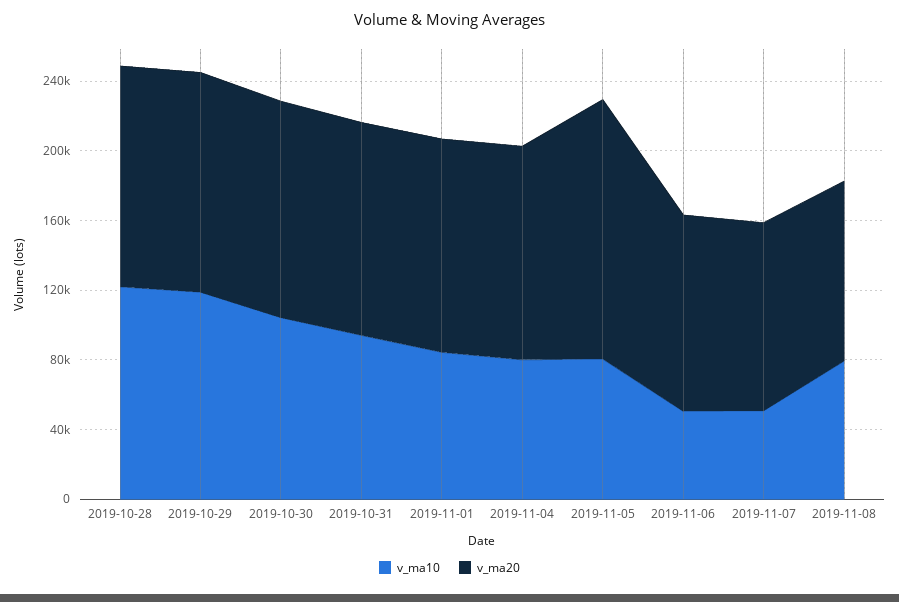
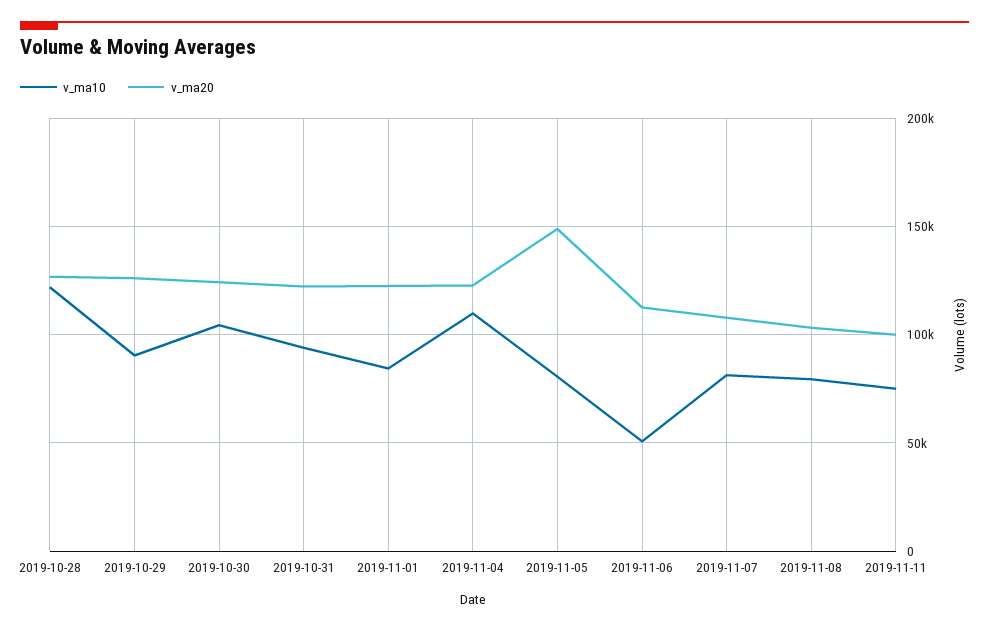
v_ma10, 2019-10-29: 120000 -> 90000
v_ma10, 2019-11-04: 80000 -> 110000
v_ma10, 2019-11-07: 50000 -> 80000
v_ma10, 2019-11-11: none -> 75000
v_ma20, 2019-11-11: none -> 100000

